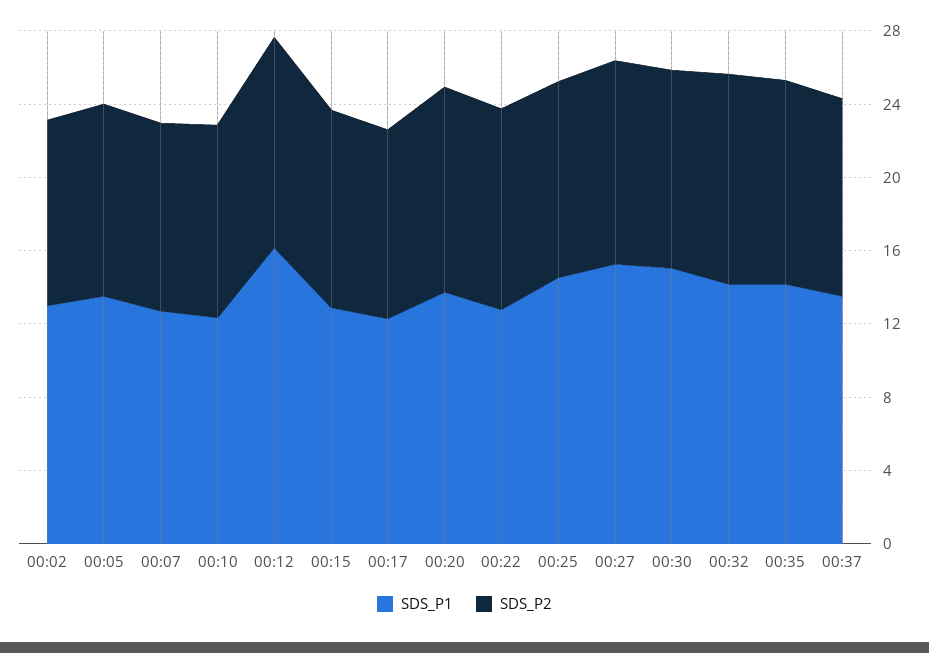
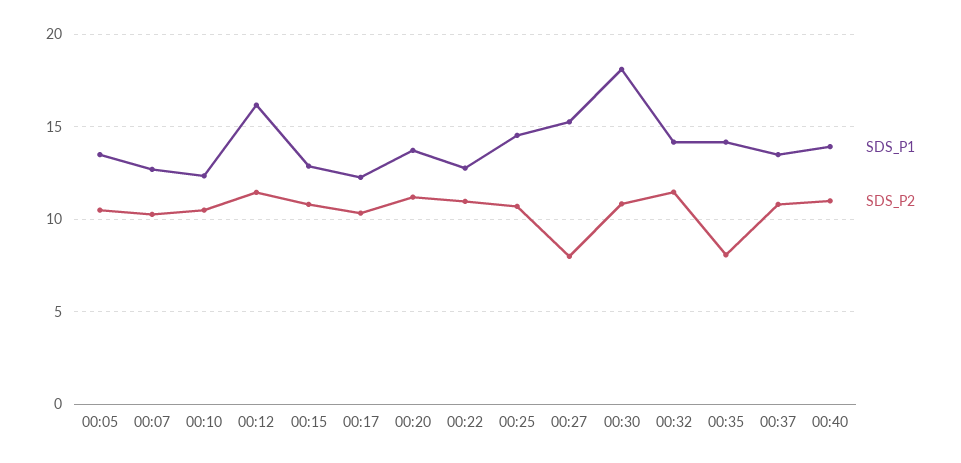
SDS_P1, 00:02: 13 -> none
SDS_P2, 00:02: 10 -> none
SDS_P2, 00:27: 11 -> 8
SDS_P1, 00:30: 15 -> 18
SDS_P2, 00:35: 11 -> 8
SDS_P1, 00:40: none -> 14
SDS_P2, 00:40: none -> 11

